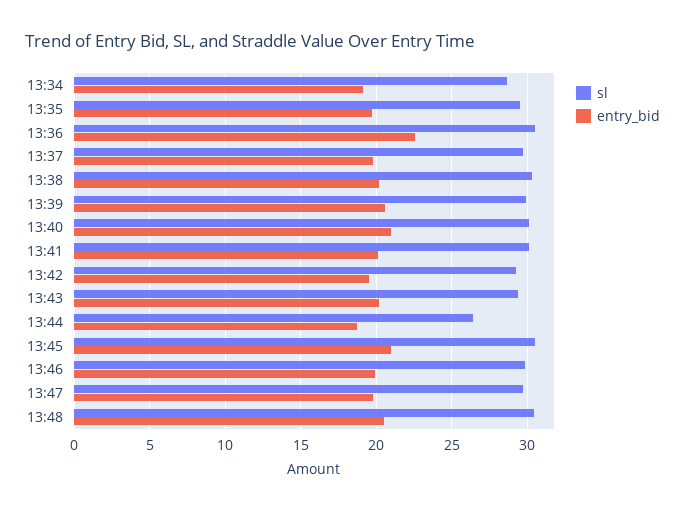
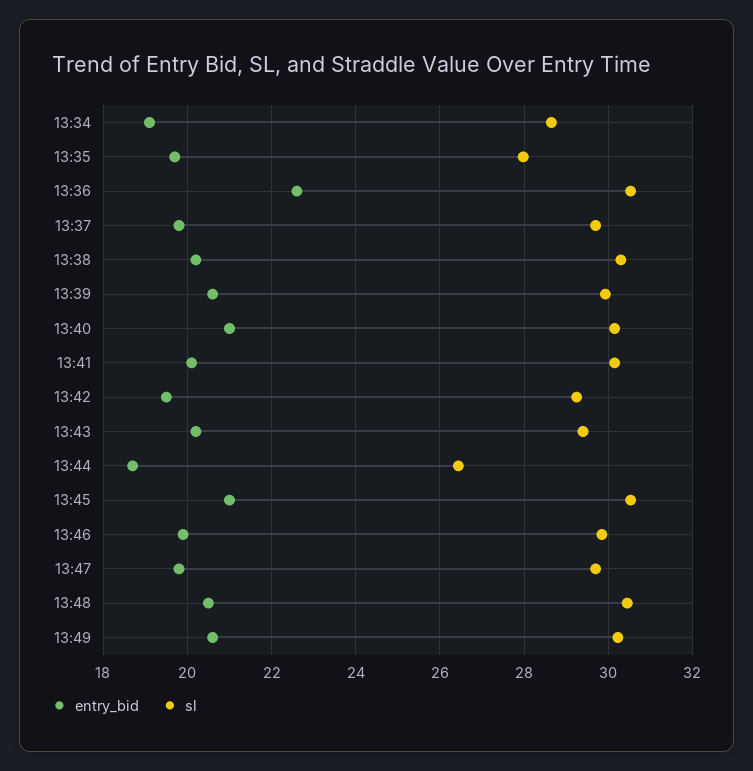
sl, 13:35: 29.5 -> 28
entry_bid, 13:49: none -> 20.6
sl, 13:49: none -> 30.2

